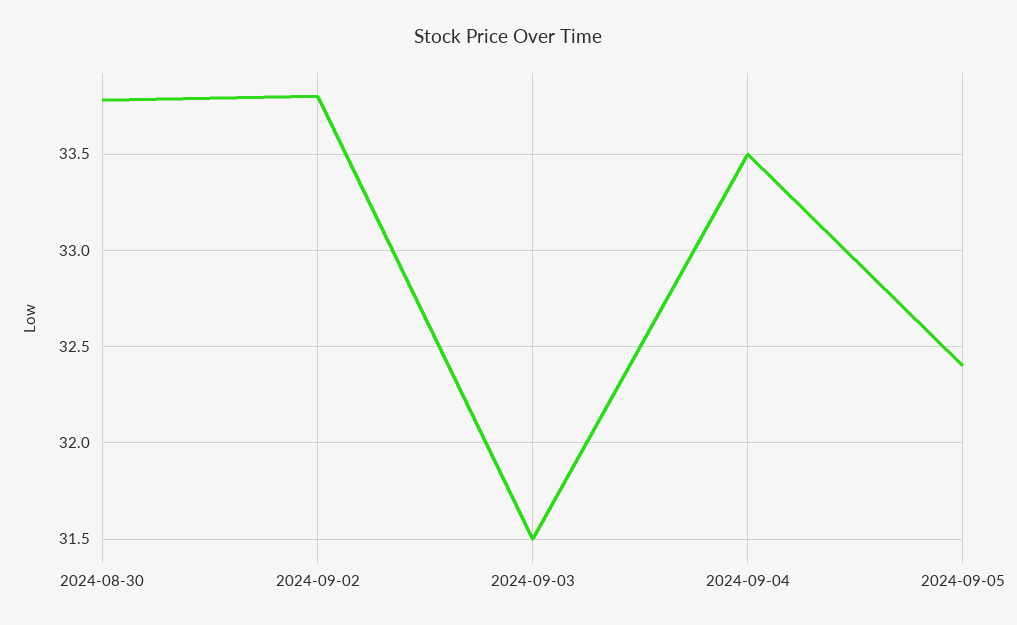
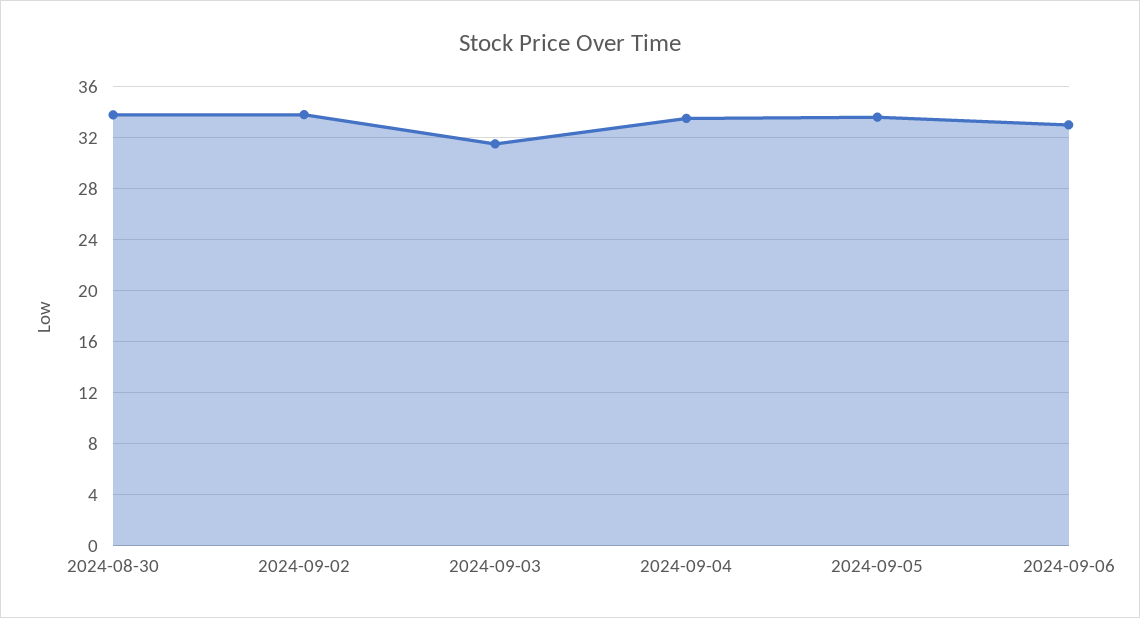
2024-09-05: 32.4 -> 33.5
2024-09-06: none -> 33

